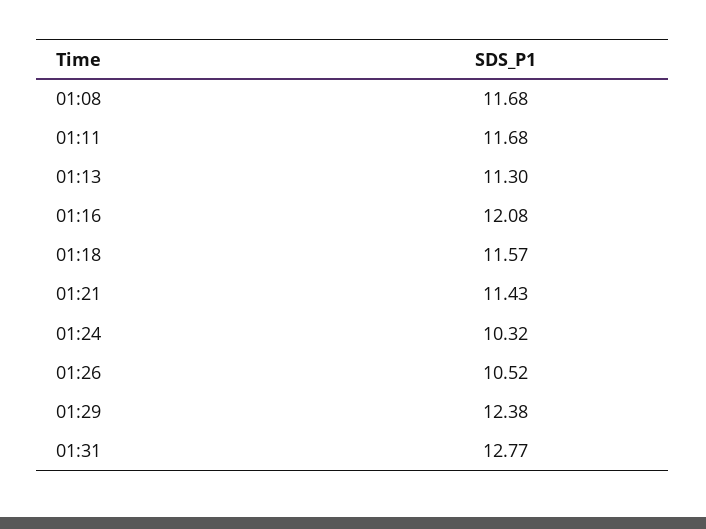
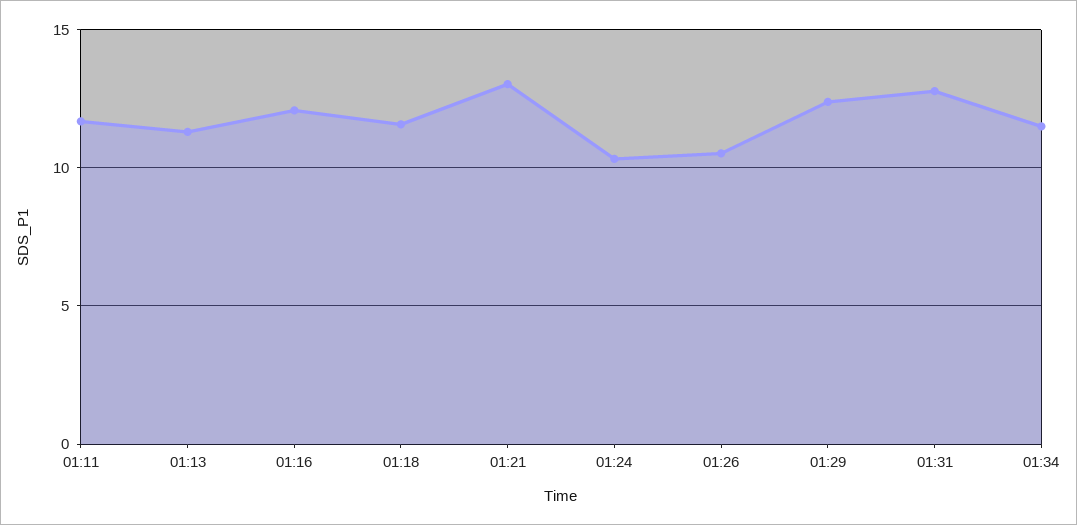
01:08: 11.68 -> none
01:21: 11.43 -> 13
01:34: none -> 11.5

